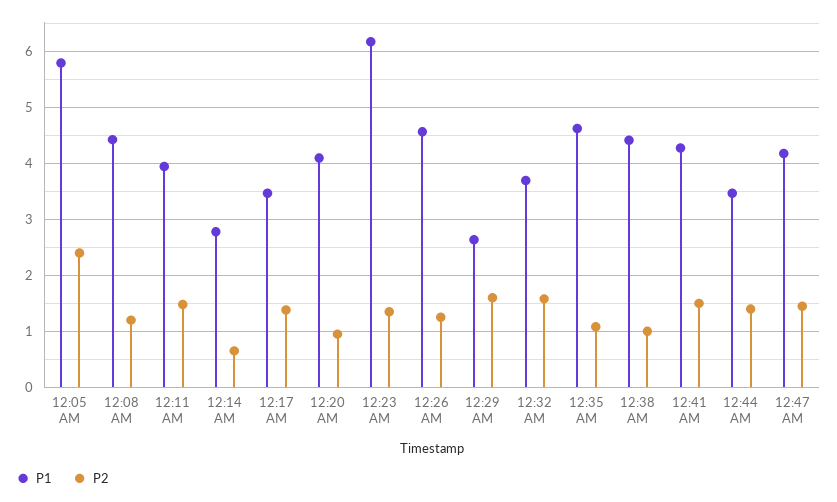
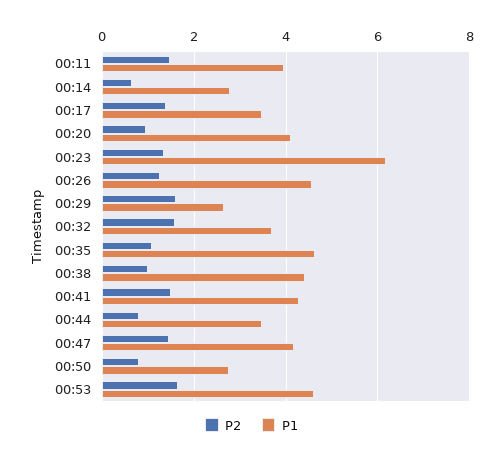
P1, 12:05 AM: 5.8 -> none
P2, 12:05 AM: 2.4 -> none
P1, 12:08 AM: 4.4 -> none
P2, 12:08 AM: 1.2 -> none
P2, 12:44 AM: 1.4 -> 0.8
P2, 00:50: none -> 0.8
P1, 00:50: none -> 2.8
P2, 00:53: none -> 1.6
P1, 00:53: none -> 4.6

